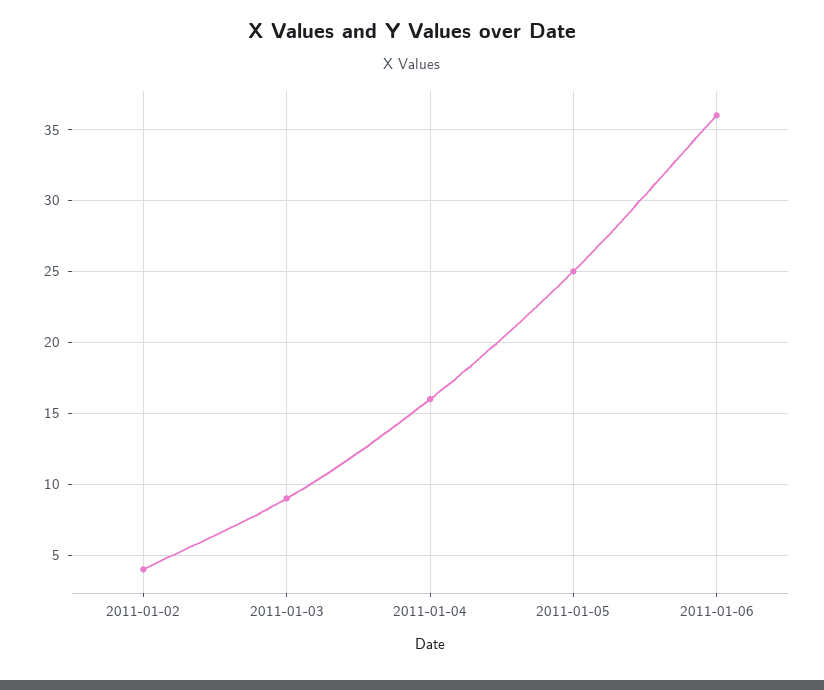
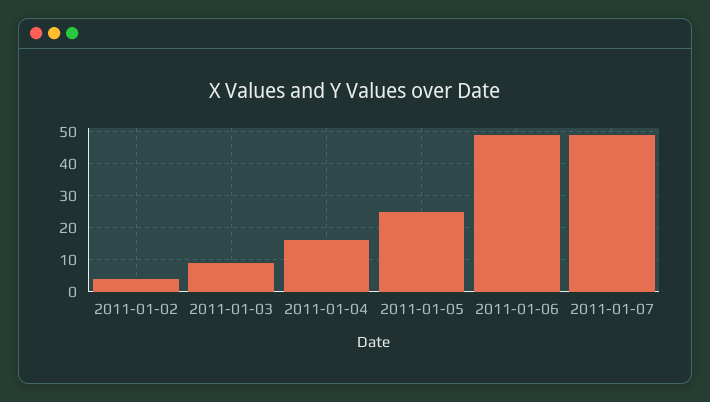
2011-01-06: 36 -> 50
2011-01-07: none -> 50

